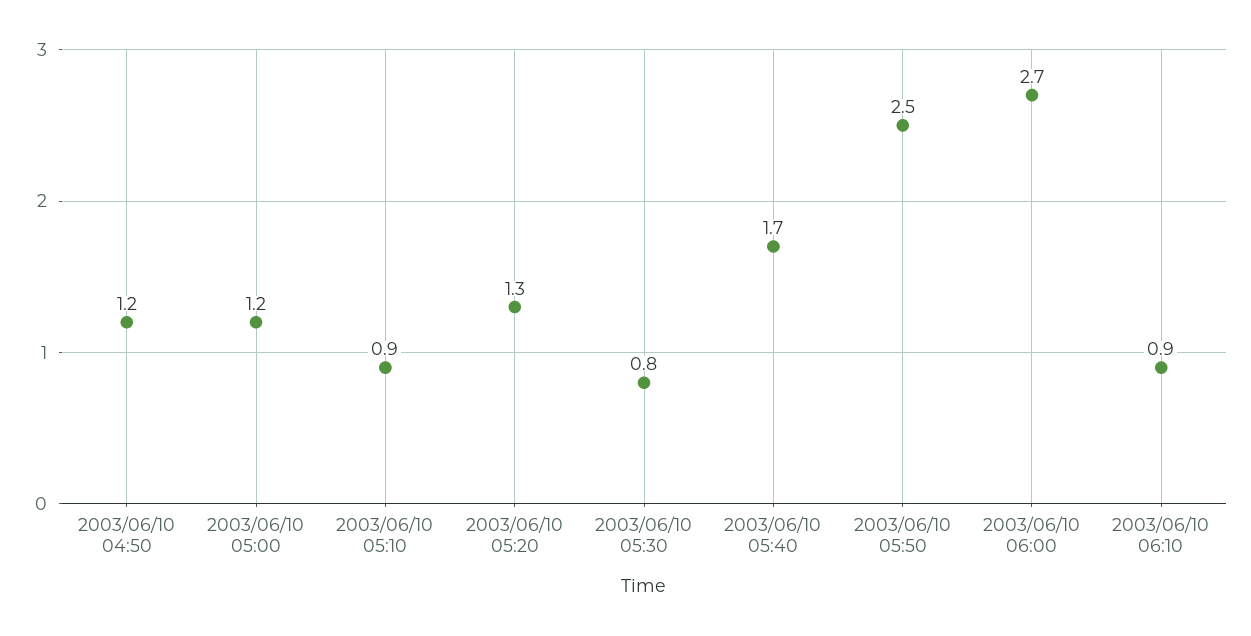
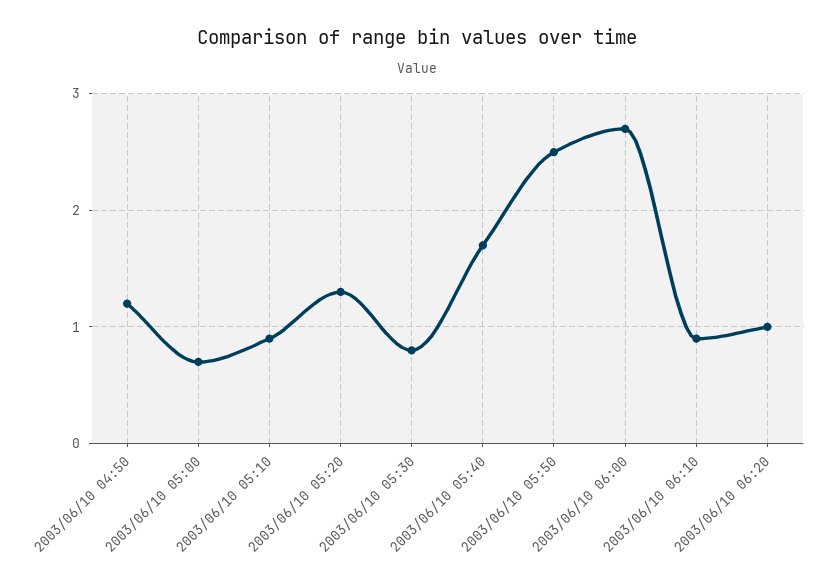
2003/06/10 05:00: 1.2 -> 0.7
2003/06/10 06:20: none -> 1

